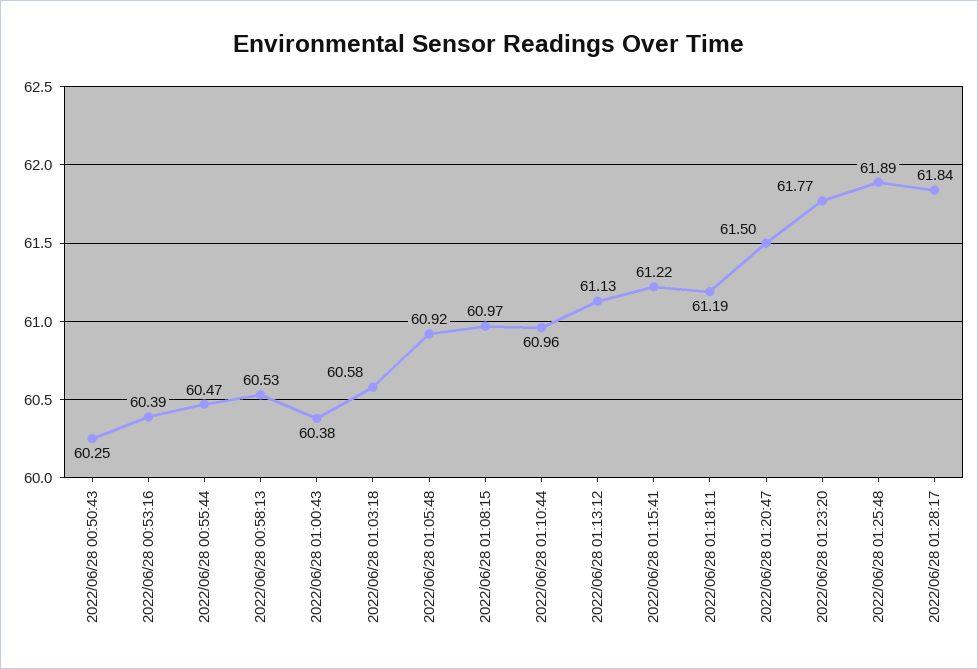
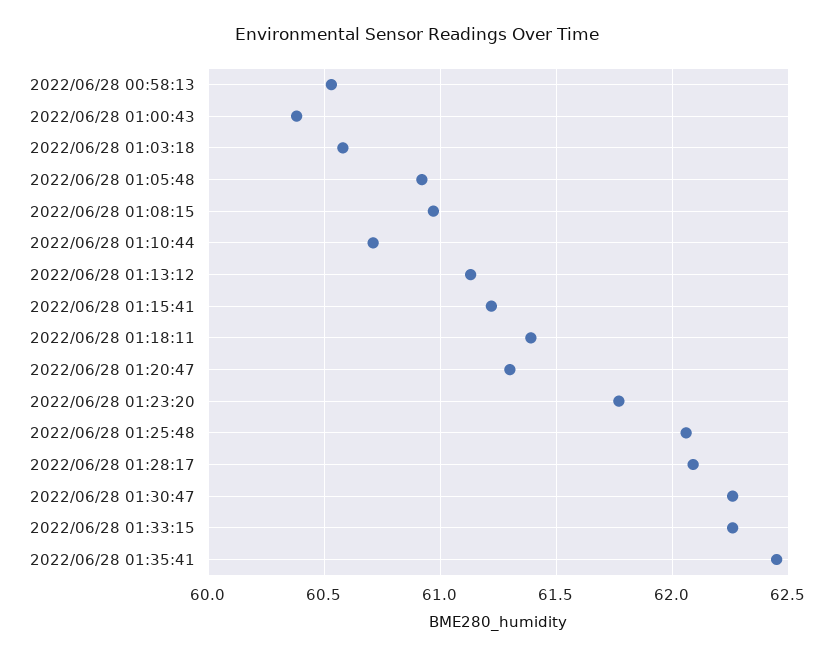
2022/06/28 00:50:43: 60.25 -> none
2022/06/28 00:53:16: 60.39 -> none
2022/06/28 00:55:44: 60.47 -> none
2022/06/28 01:10:44: 60.96 -> 60.7
2022/06/28 01:18:11: 61.19 -> 61.4
2022/06/28 01:20:47: 61.5 -> 61.3
2022/06/28 01:25:48: 61.89 -> 62.05
2022/06/28 01:28:17: 61.84 -> 62.1
2022/06/28 01:30:47: none -> 62.25
2022/06/28 01:33:15: none -> 62.25
2022/06/28 01:35:41: none -> 62.45

